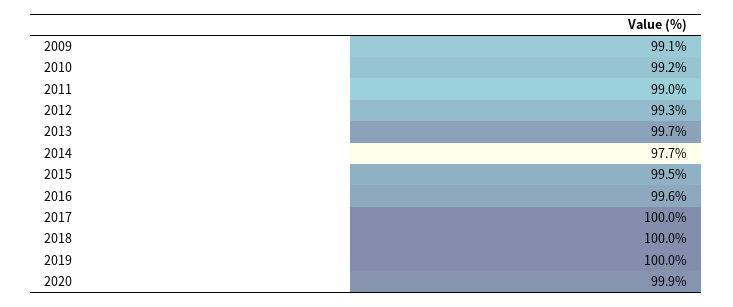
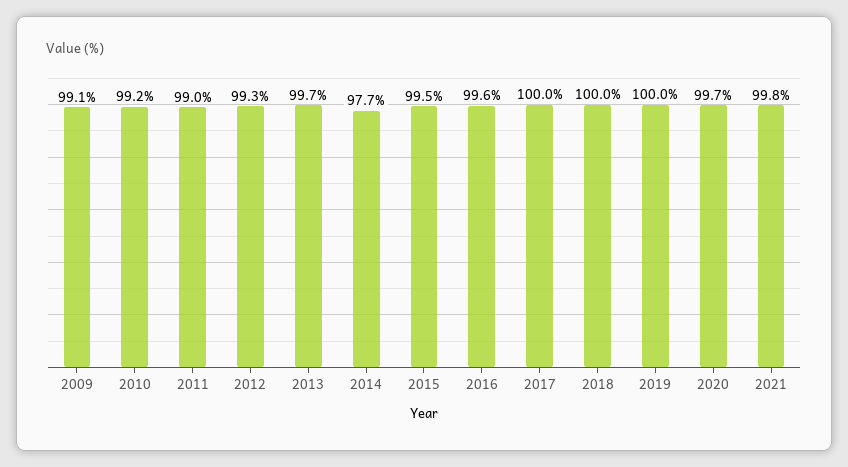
2020: 99.9 -> 99.7
2021: none -> 99.8

